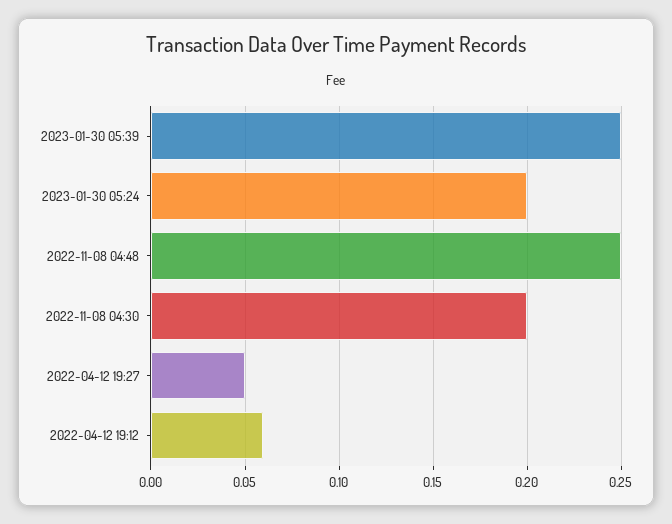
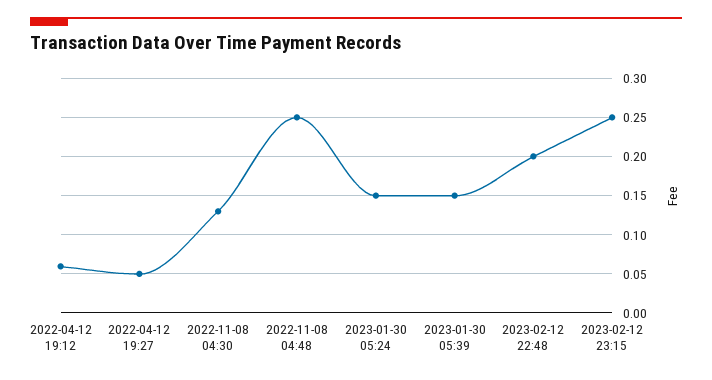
2023-01-30 05:39: 0.25 -> 0.15
2023-01-30 05:24: 0.2 -> 0.15
2022-11-08 04:30: 0.2 -> 0.13
2023-02-12 22:48: none -> 0.2
2023-02-12 23:15: none -> 0.25

